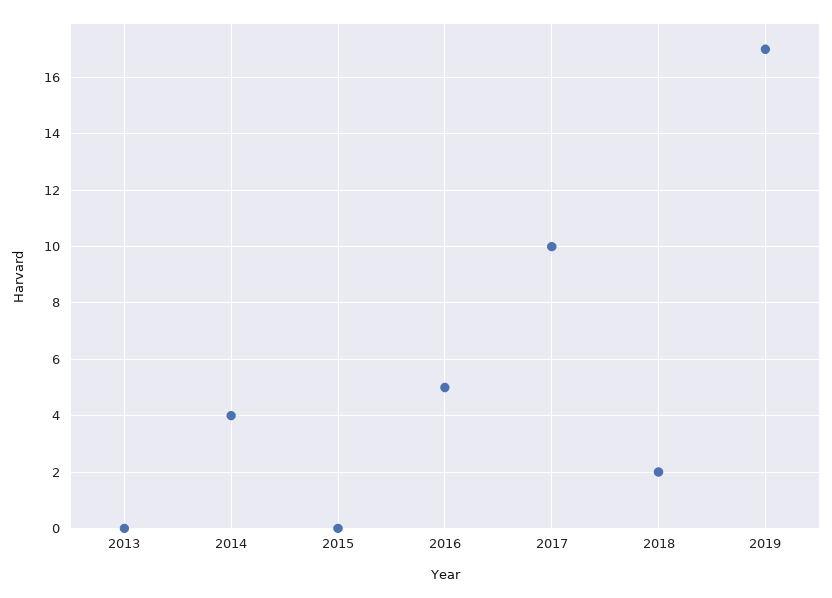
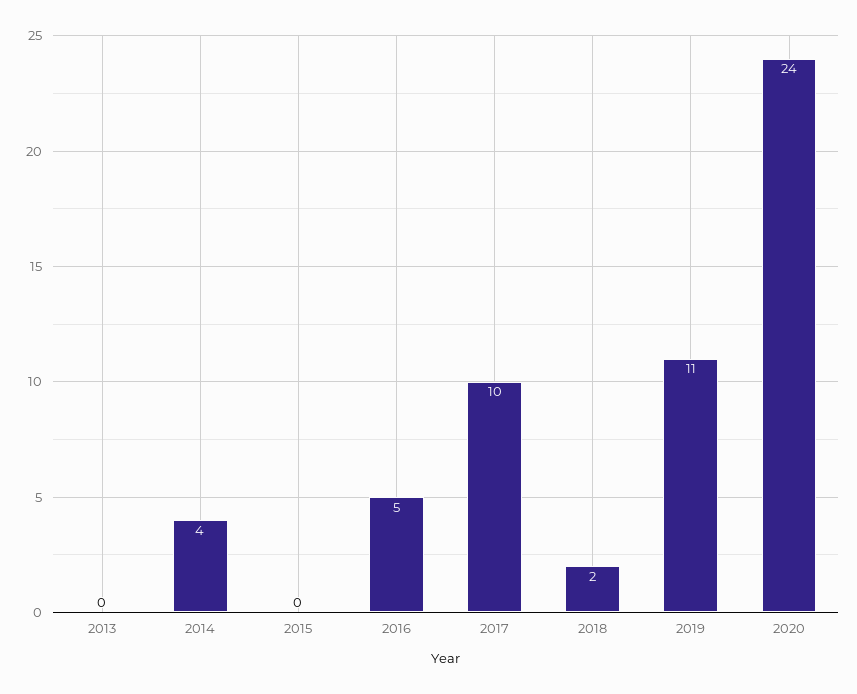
2019: 17 -> 11
2020: none -> 24

